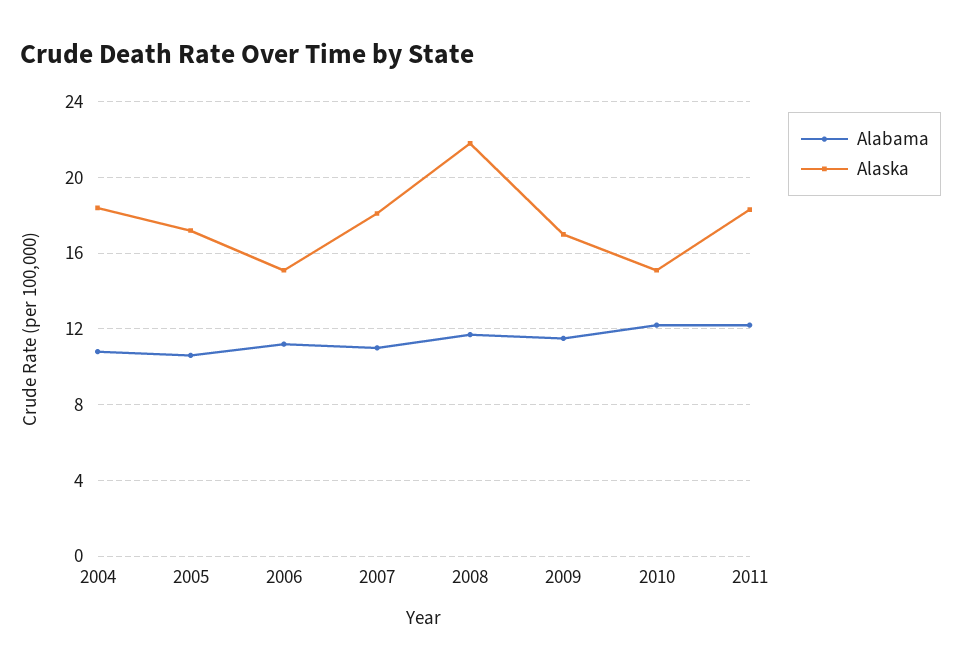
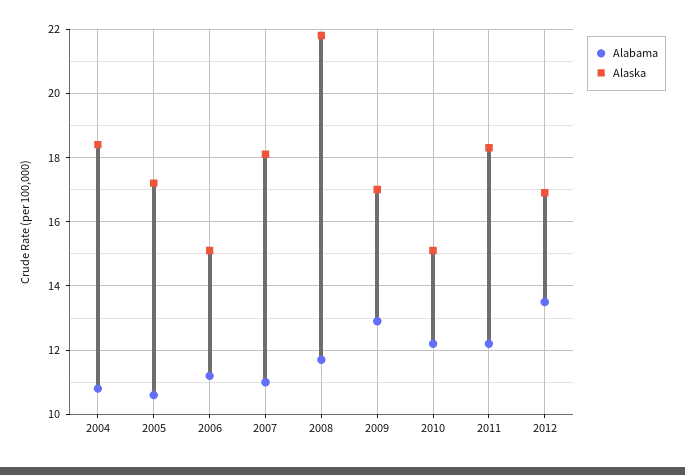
Alabama, 2009: 11.5 -> 13
Alabama, 2012: none -> 13.5
Alaska, 2012: none -> 17

